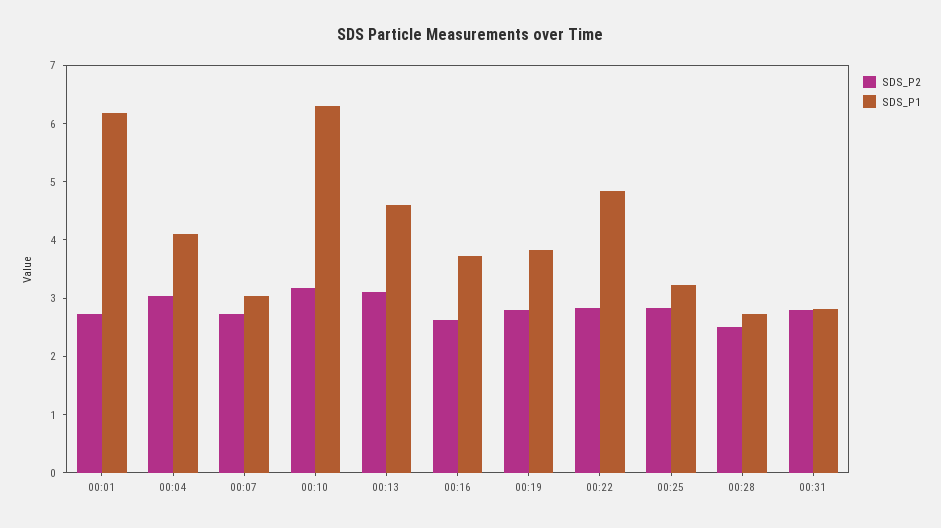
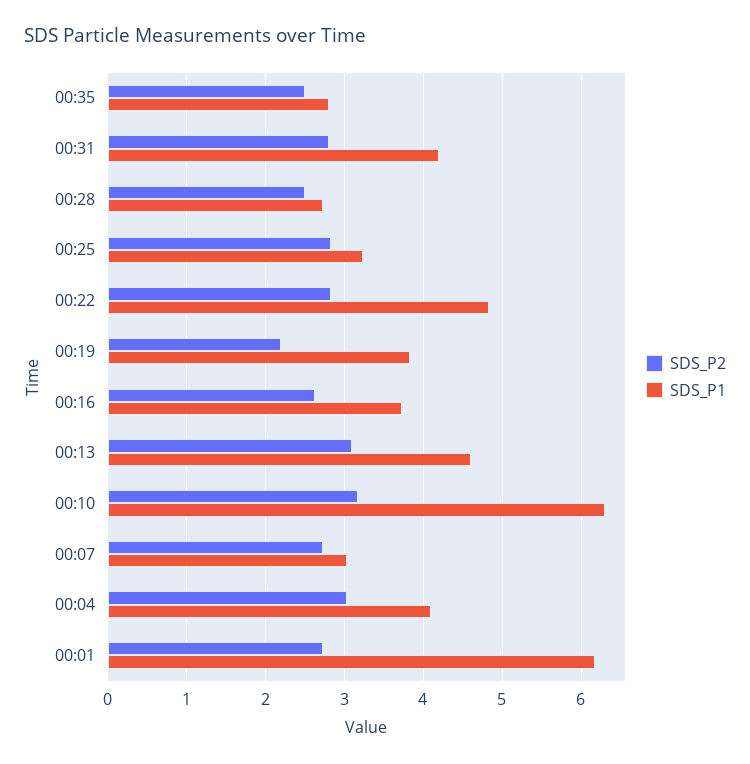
SDS_P2, 00:19: 2.8 -> 2.2
SDS_P1, 00:31: 2.8 -> 4.2
SDS_P2, 00:35: none -> 2.5
SDS_P1, 00:35: none -> 2.8

